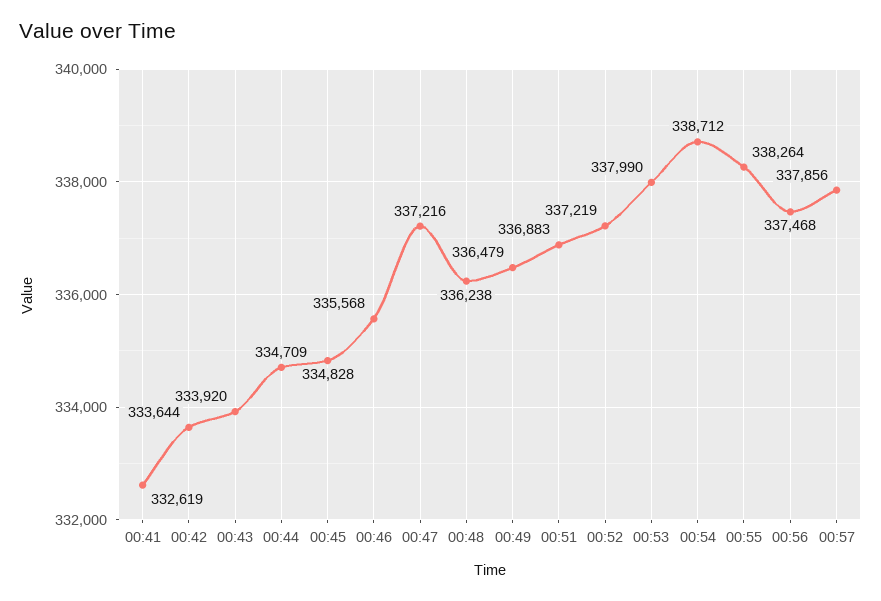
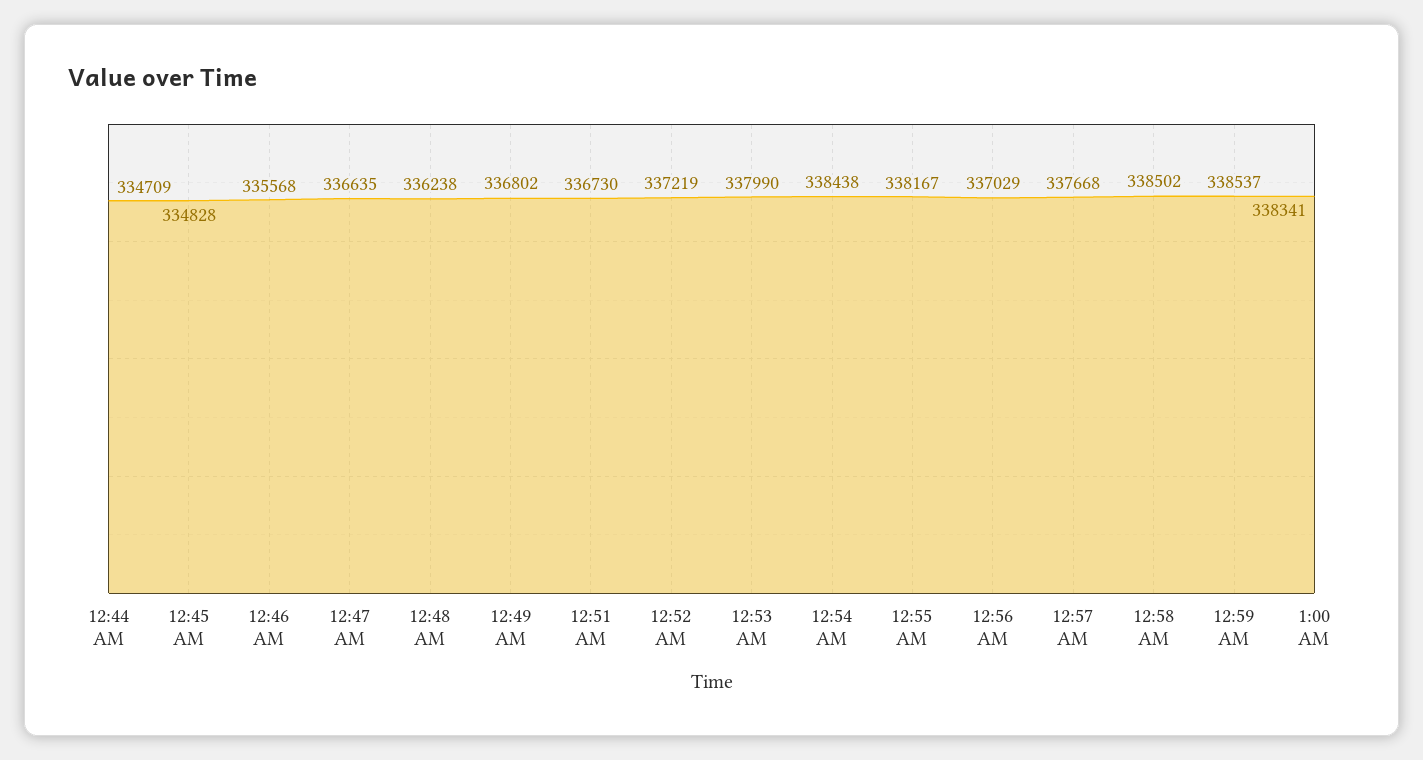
00:41: 332619 -> none
00:42: 333644 -> none
00:43: 333920 -> none
00:47: 337216 -> 336635
00:49: 336479 -> 336802
00:51: 336883 -> 336730
00:54: 338712 -> 338438
00:55: 338264 -> 338167
00:56: 337468 -> 337029
00:57: 337856 -> 337668
12:58 AM: none -> 338502
12:59 AM: none -> 338537
1:00 AM: none -> 338341

